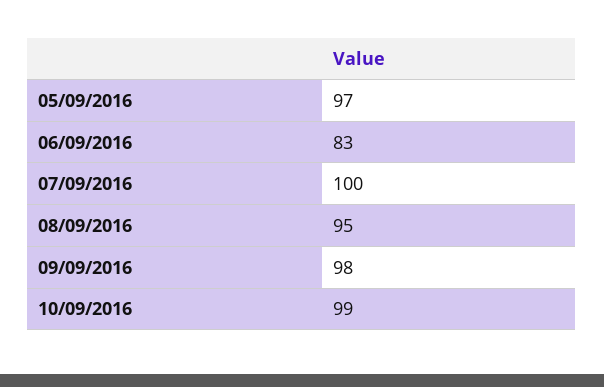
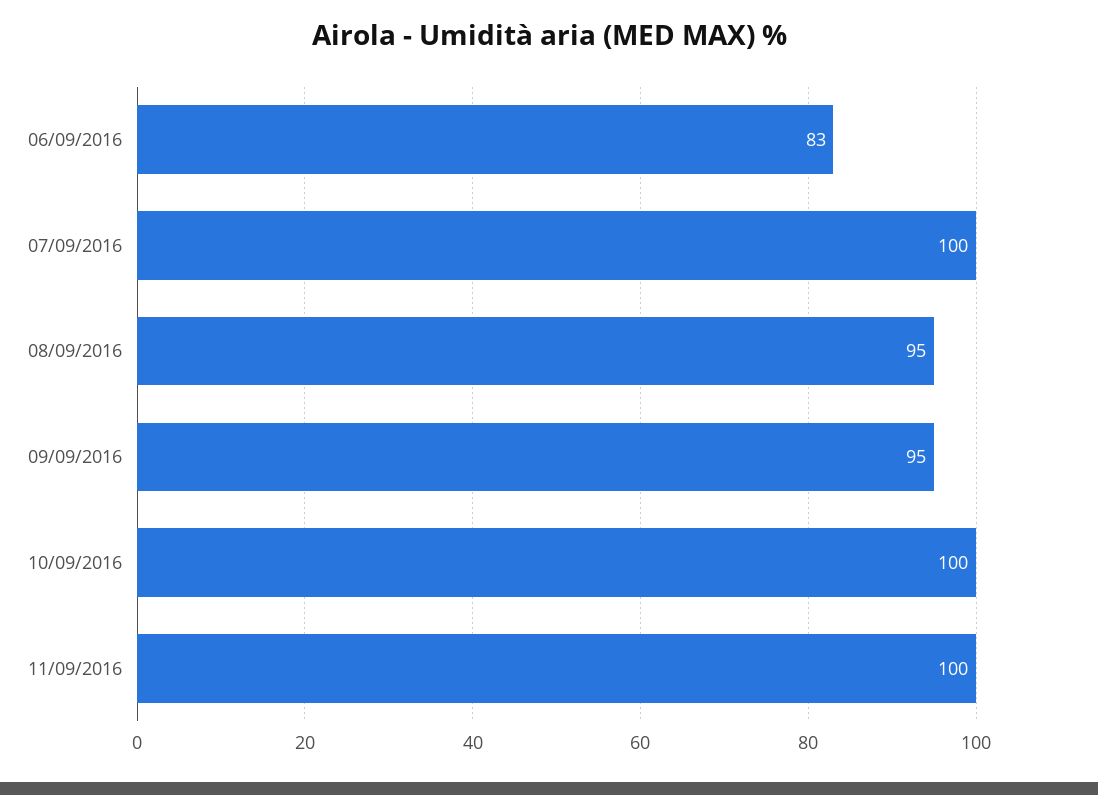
05/09/2016: 97 -> none
09/09/2016: 98 -> 95
10/09/2016: 99 -> 100
11/09/2016: none -> 100

